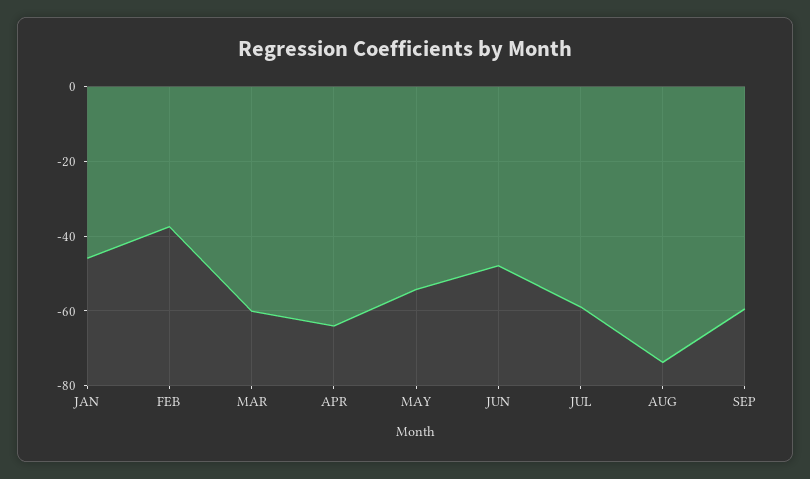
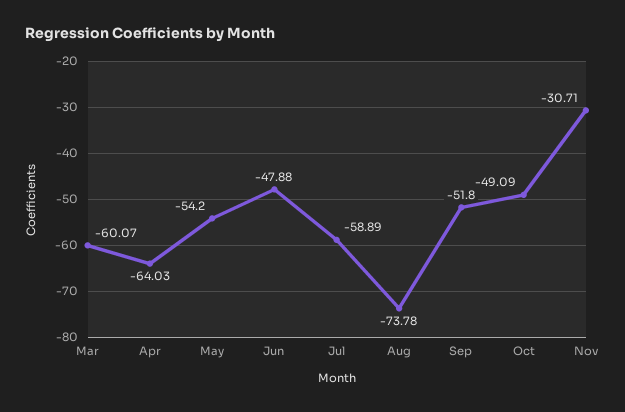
JAN: -46 -> none
FEB: -38 -> none
SEP: -60 -> -51.8
Oct: none -> -49.09
Nov: none -> -30.71

